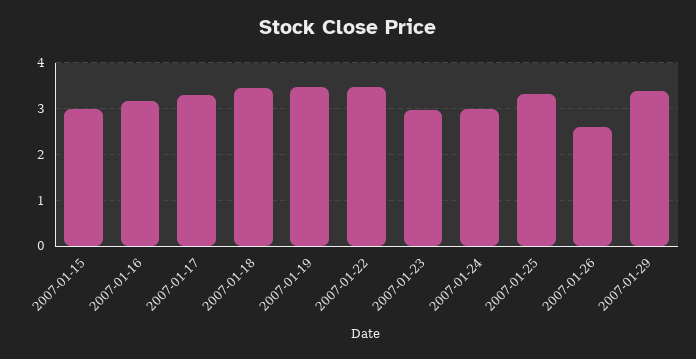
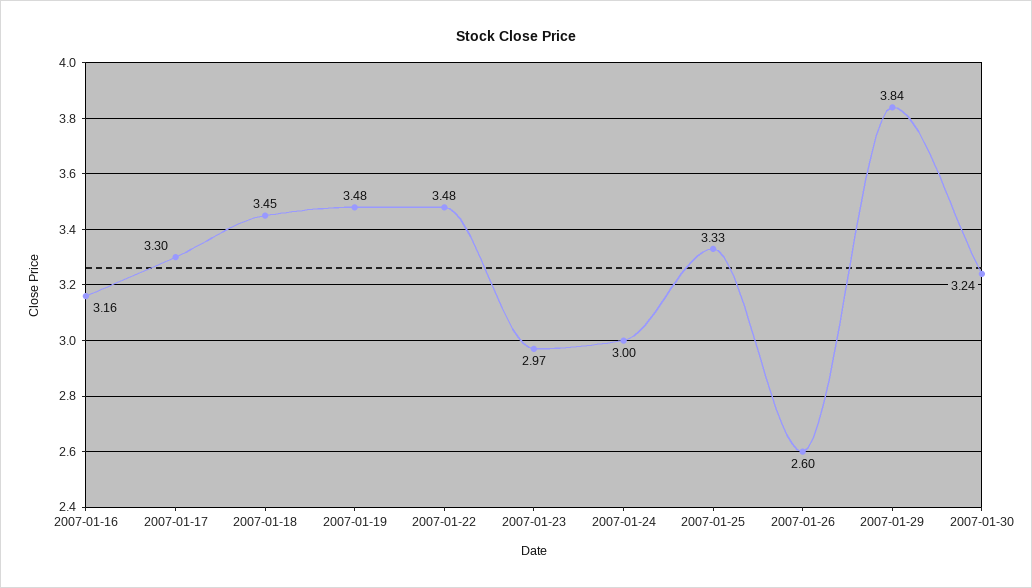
2007-01-15: 3 -> none
2007-01-29: 3.4 -> 3.84
2007-01-30: none -> 3.24

